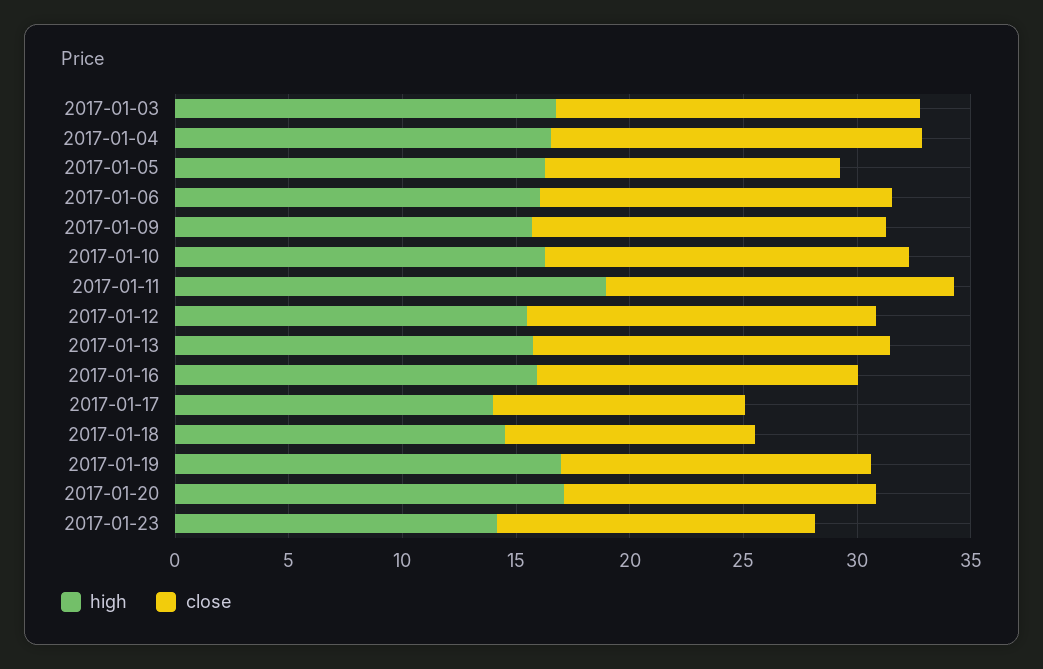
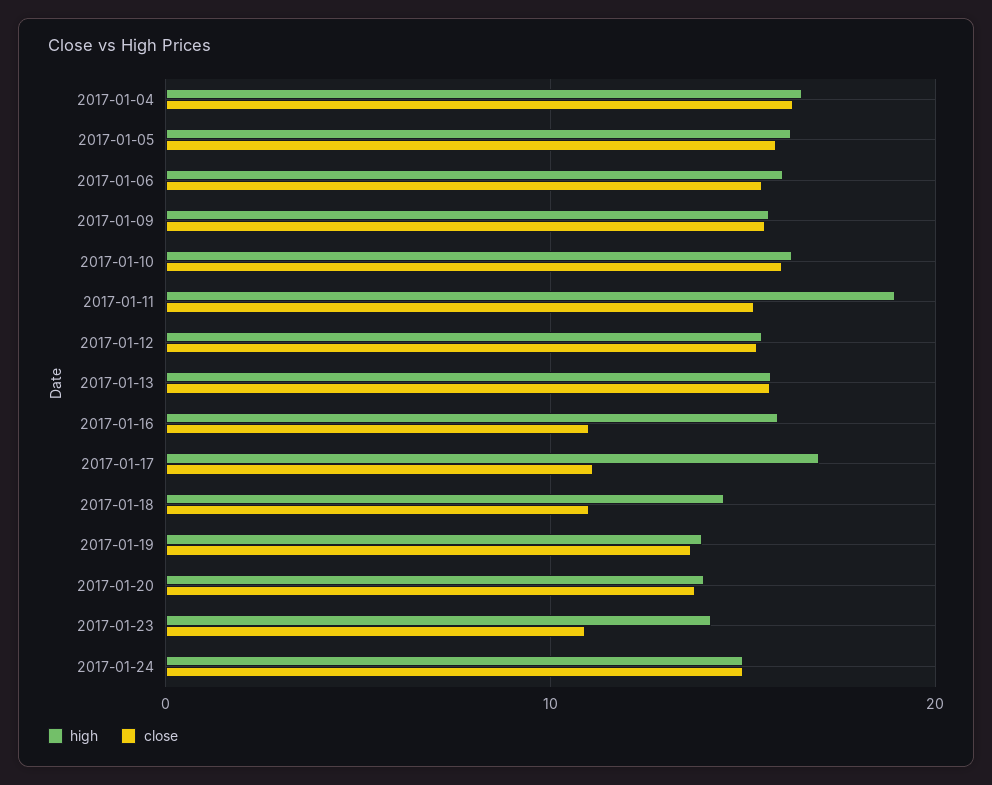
high, 2017-01-03: 17 -> none
close, 2017-01-03: 16 -> none
close, 2017-01-05: 13 -> 16
close, 2017-01-16: 14 -> 11
high, 2017-01-17: 14 -> 17
high, 2017-01-19: 17 -> 14
high, 2017-01-20: 17 -> 14
close, 2017-01-23: 14 -> 11
high, 2017-01-24: none -> 15
close, 2017-01-24: none -> 15

